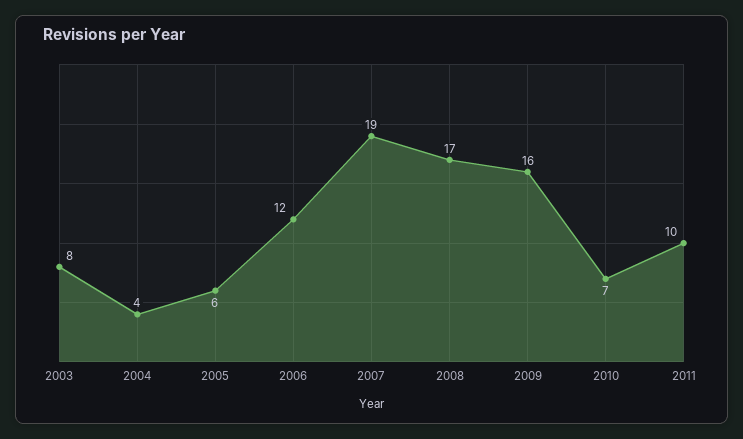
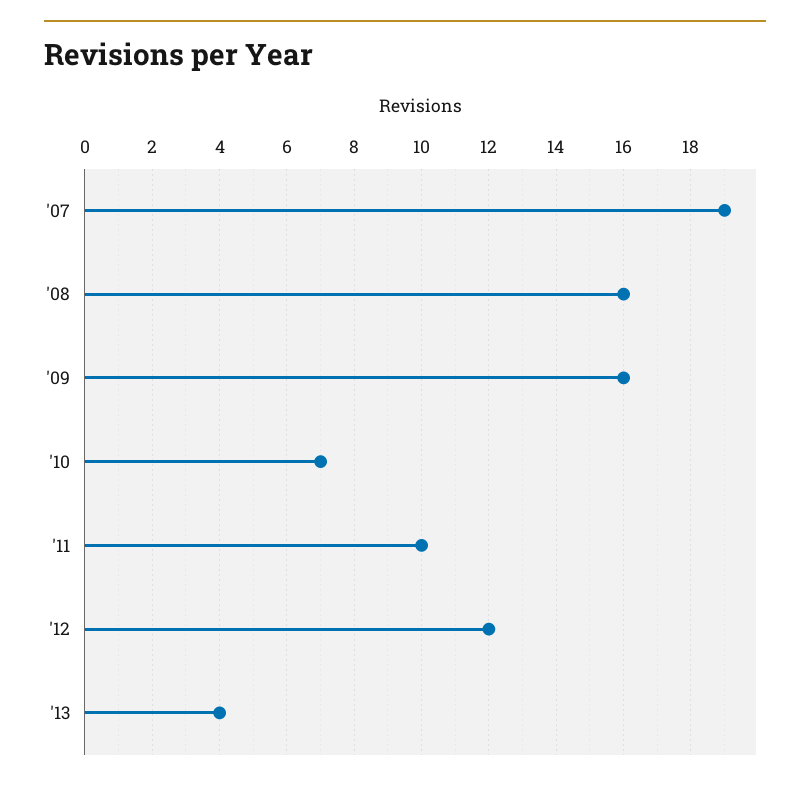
2003: 8 -> none
2004: 4 -> none
2005: 6 -> none
2006: 12 -> none
2008: 17 -> 16
'12: none -> 12
'13: none -> 4

